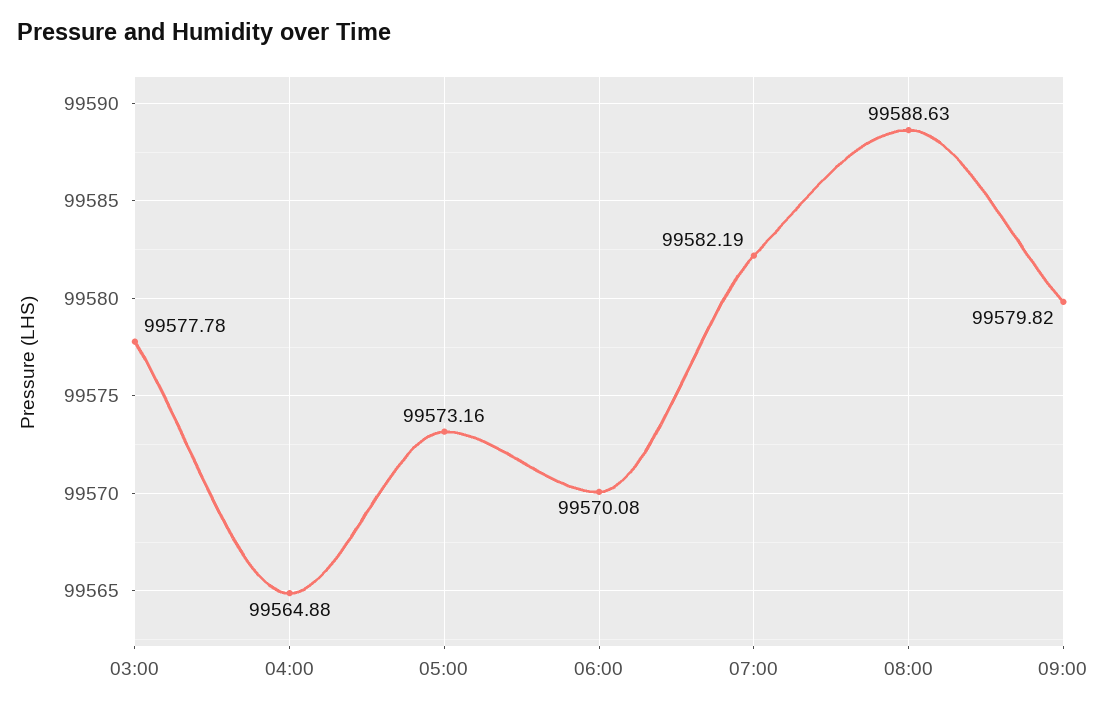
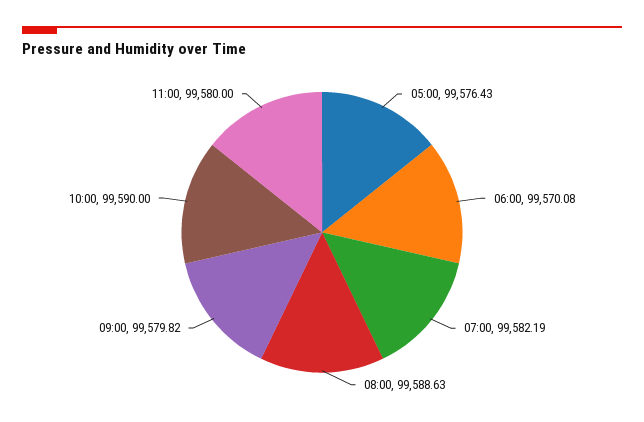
03:00: 99577.78 -> none
04:00: 99564.88 -> none
05:00: 99573.16 -> 99576.43
10:00: none -> 99590
11:00: none -> 99580

